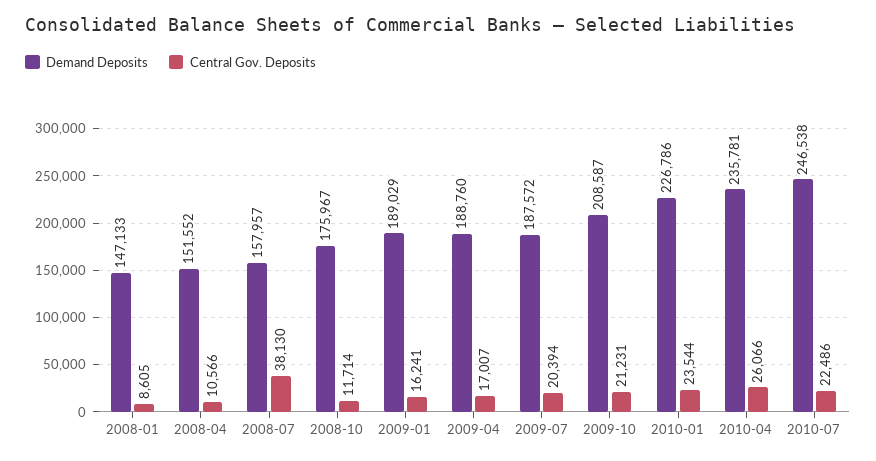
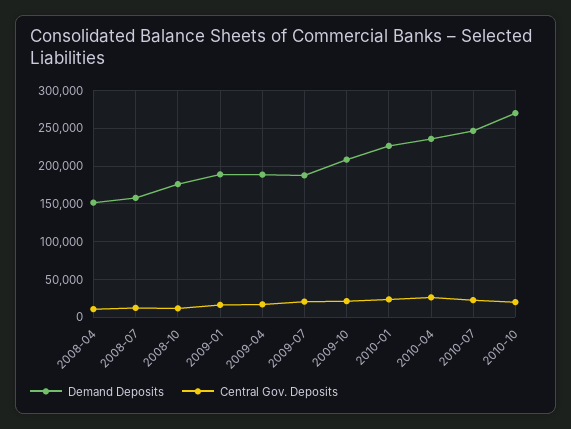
Demand Deposits, 2008-01: 147133 -> none
Central Gov. Deposits, 2008-01: 8605 -> none
Central Gov. Deposits, 2008-07: 38130 -> 10000
Demand Deposits, 2010-10: none -> 270000
Central Gov. Deposits, 2010-10: none -> 20000

